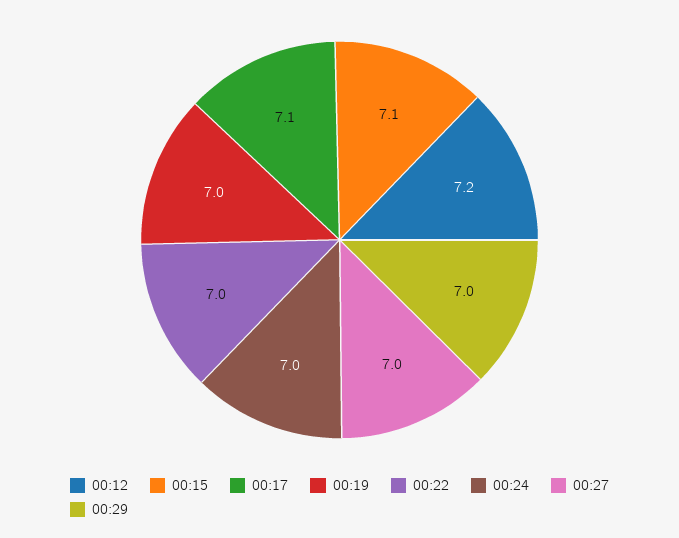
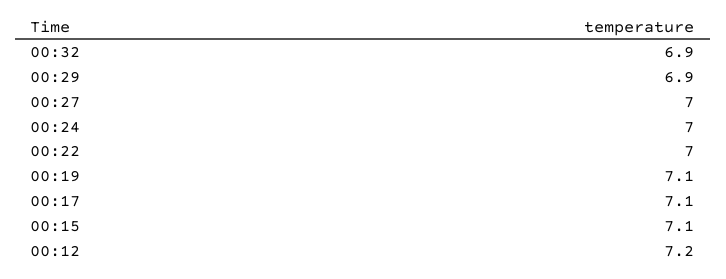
00:19: 7 -> 7.1
00:29: 7 -> 6.9
00:32: none -> 6.9

